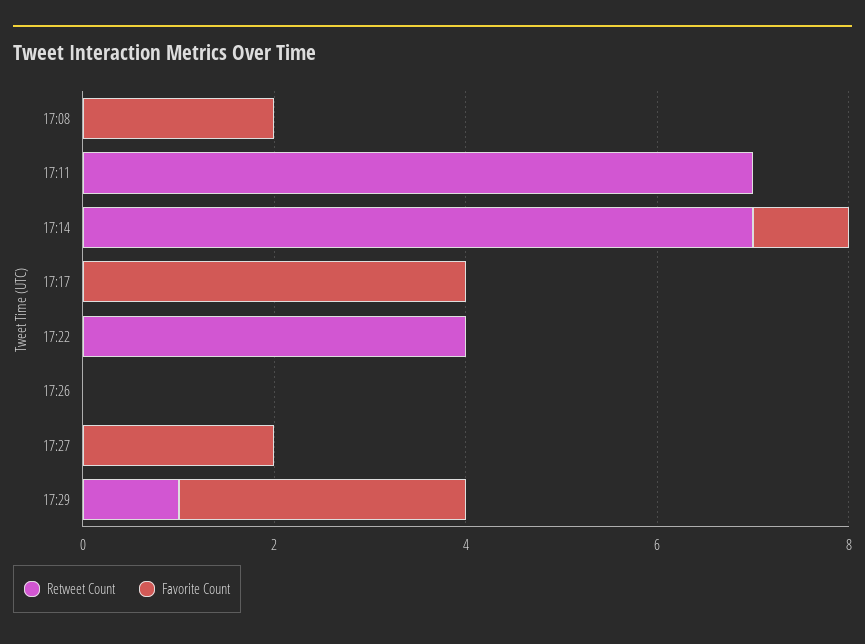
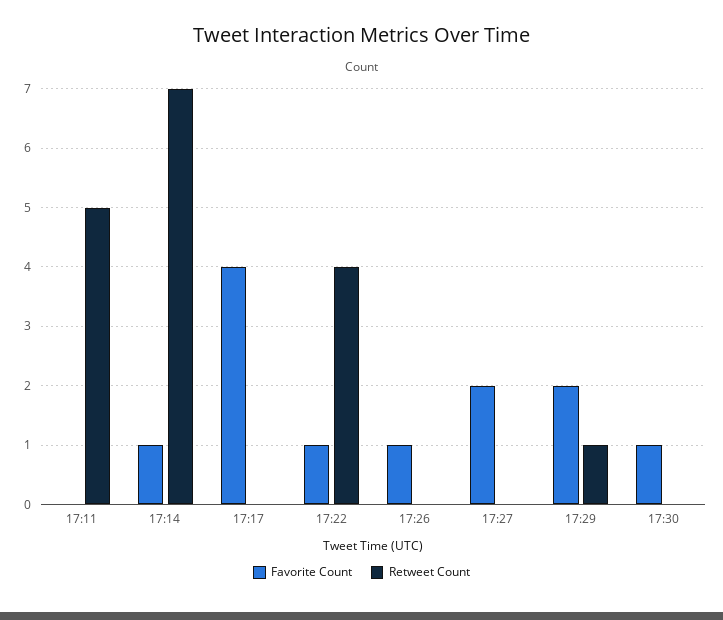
Retweet Count, 17:08: 0 -> none
Favorite Count, 17:08: 2 -> none
Retweet Count, 17:11: 7 -> 5
Favorite Count, 17:22: 0 -> 1
Favorite Count, 17:26: 0 -> 1
Favorite Count, 17:29: 3 -> 2
Favorite Count, 17:30: none -> 1
Retweet Count, 17:30: none -> 0

